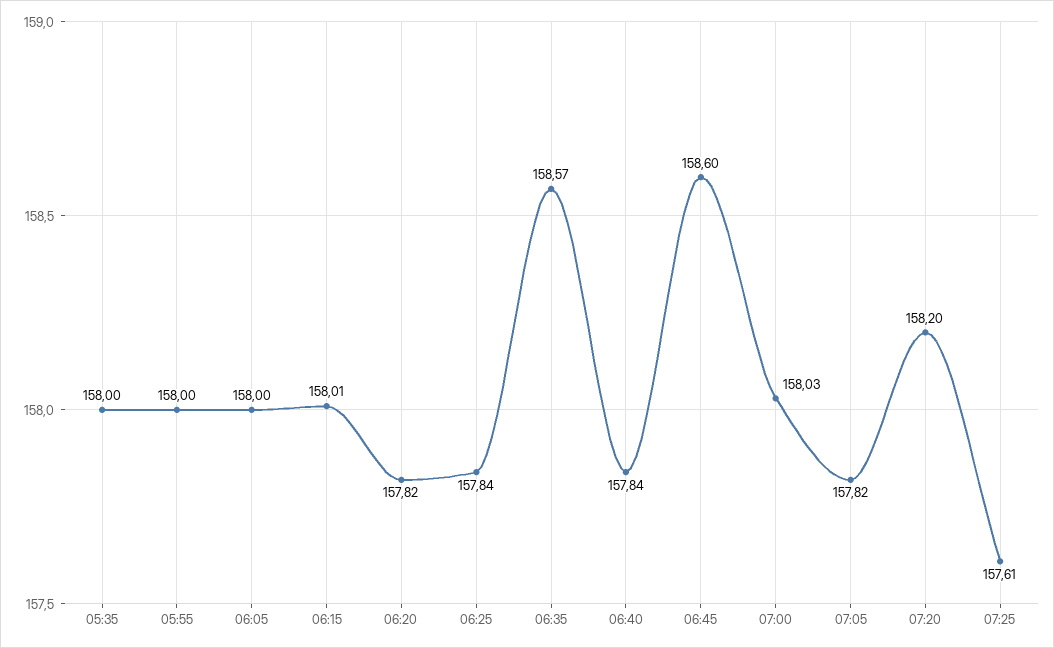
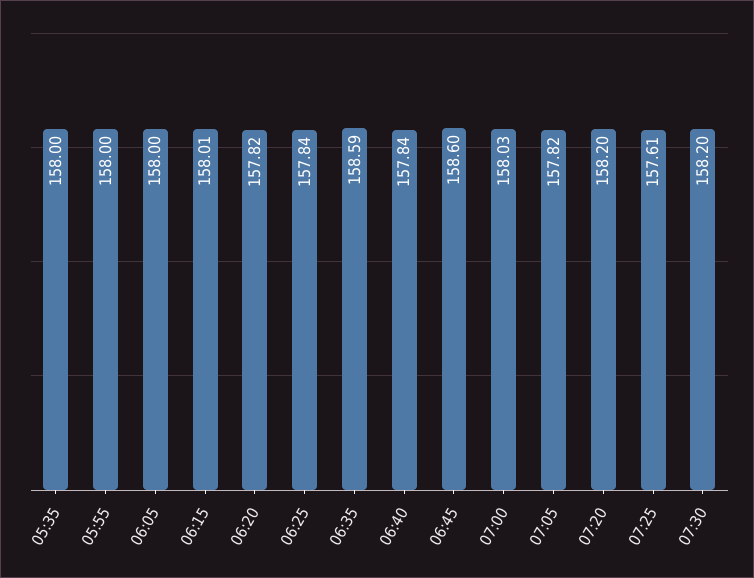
06:35: 158.57 -> 158.59
07:30: none -> 158.2

